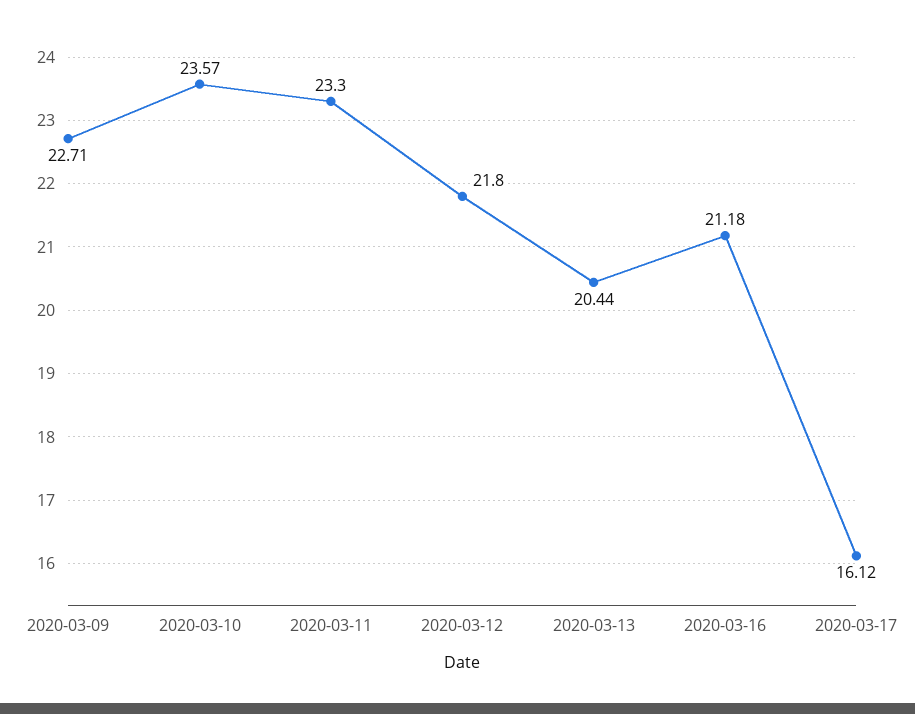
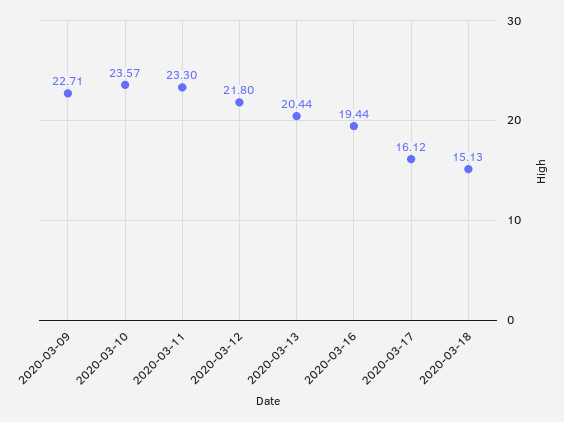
2020-03-16: 21.18 -> 19.44
2020-03-18: none -> 15.13

